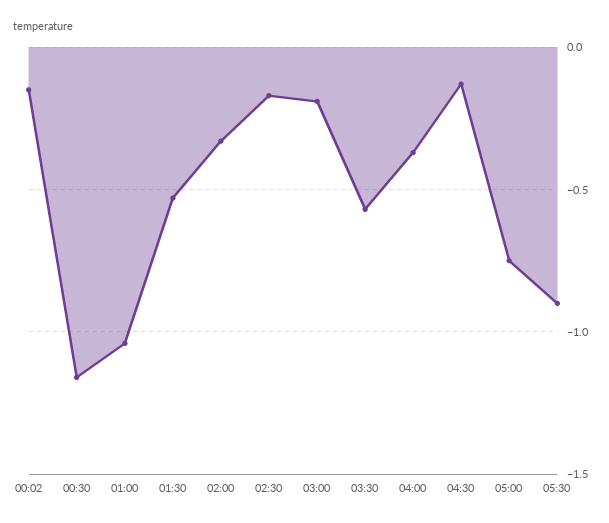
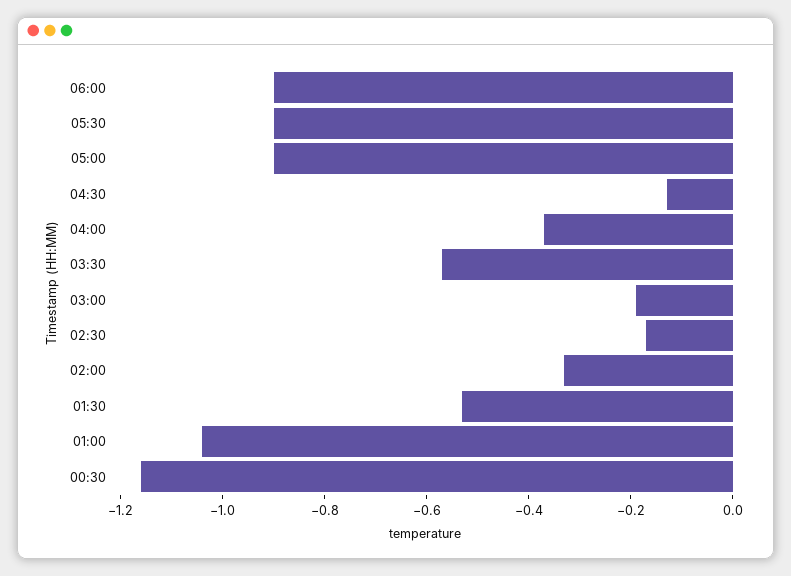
00:02: -0.15 -> none
05:00: -0.75 -> -0.9
06:00: none -> -0.9

